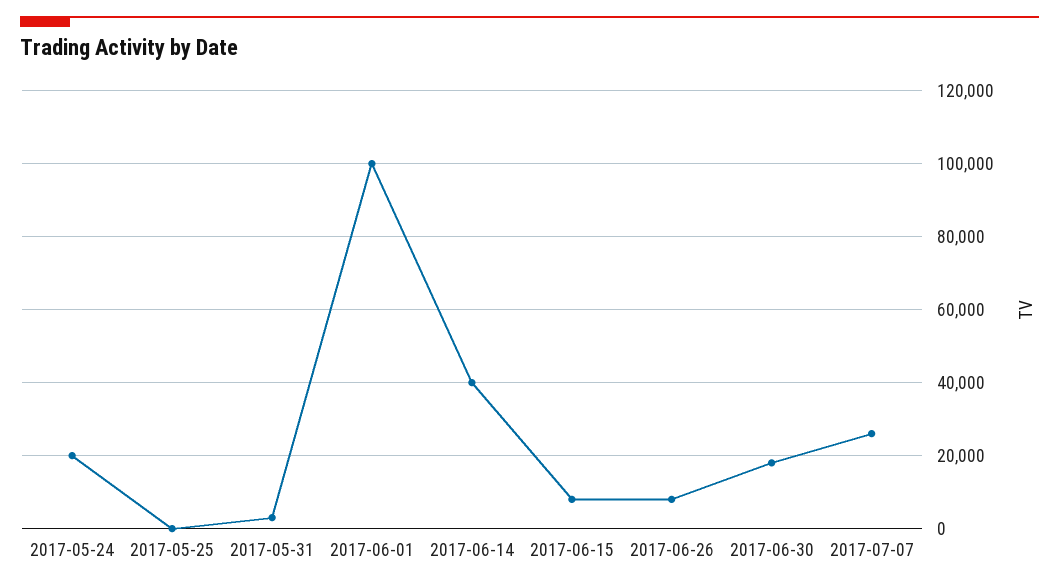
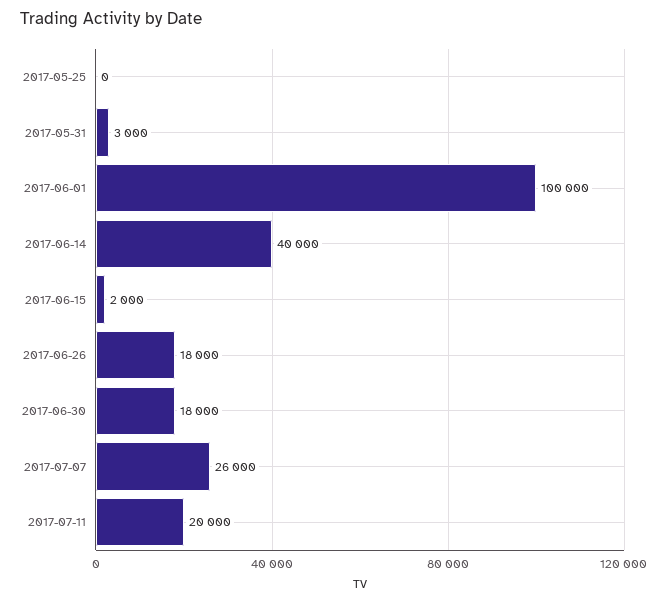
2017-05-24: 20000 -> none
2017-06-15: 8000 -> 2000
2017-06-26: 8000 -> 18000
2017-07-11: none -> 20000

